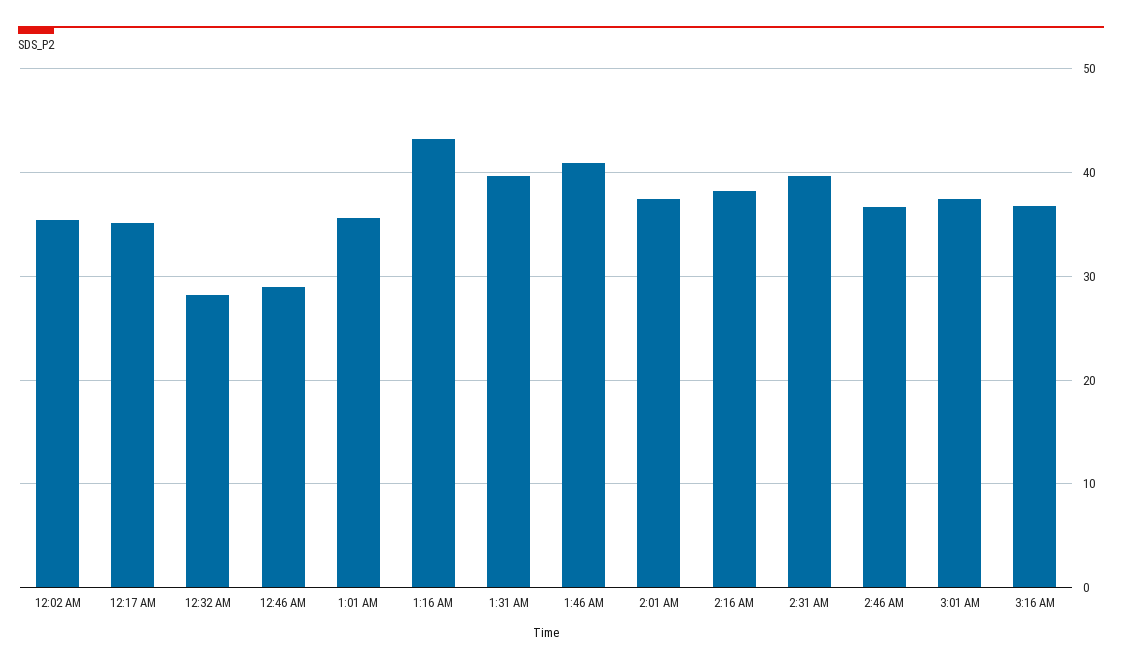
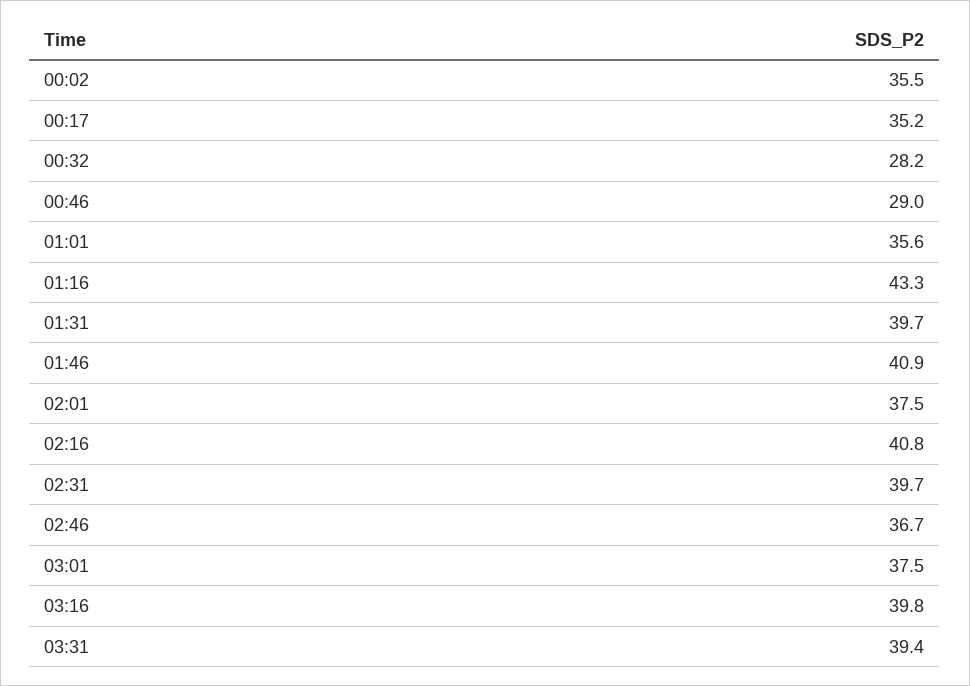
2:16 AM: 38 -> 40.8
3:16 AM: 37 -> 39.8
03:31: none -> 39.4

